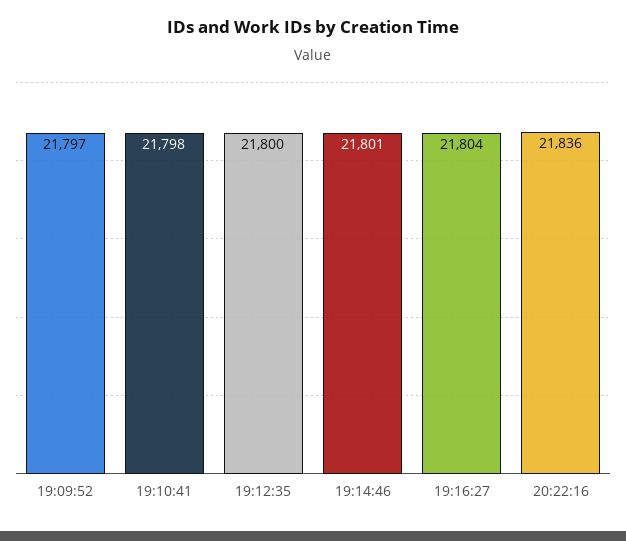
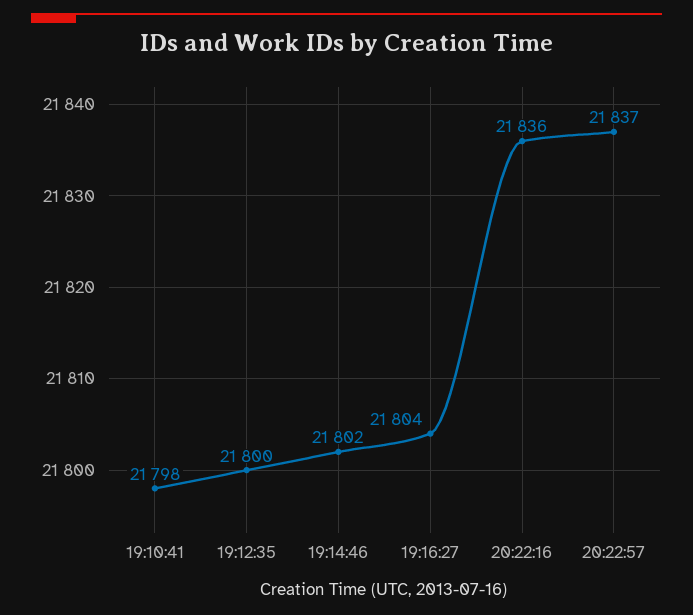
19:09:52: 21797 -> none
19:14:46: 21801 -> 21802
20:22:57: none -> 21837

